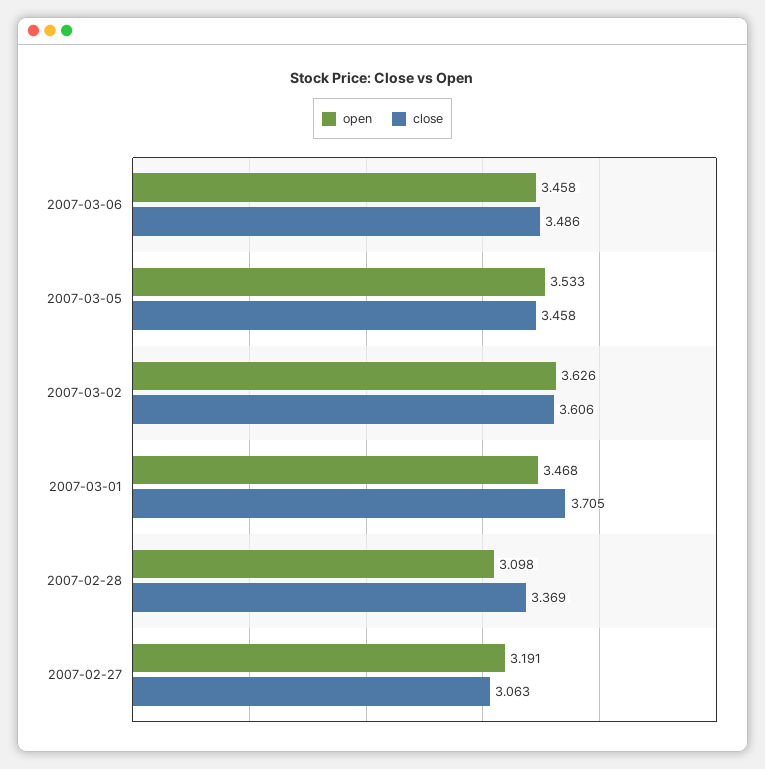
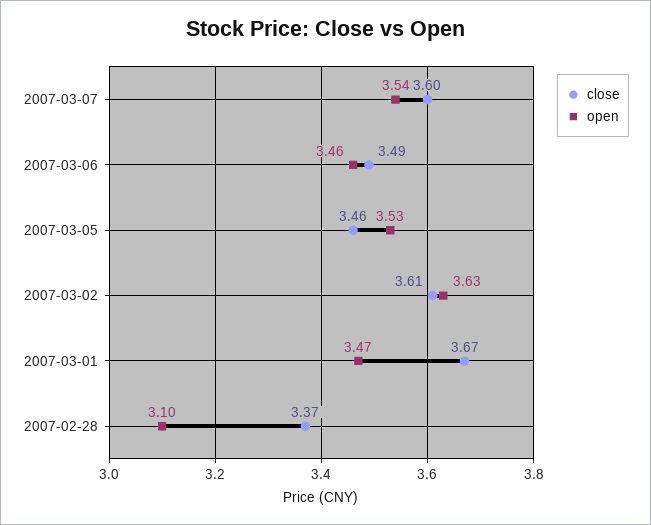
close, 2007-03-01: 3.705 -> 3.67
open, 2007-02-27: 3.191 -> none
close, 2007-02-27: 3.063 -> none
close, 2007-03-07: none -> 3.6
open, 2007-03-07: none -> 3.54

